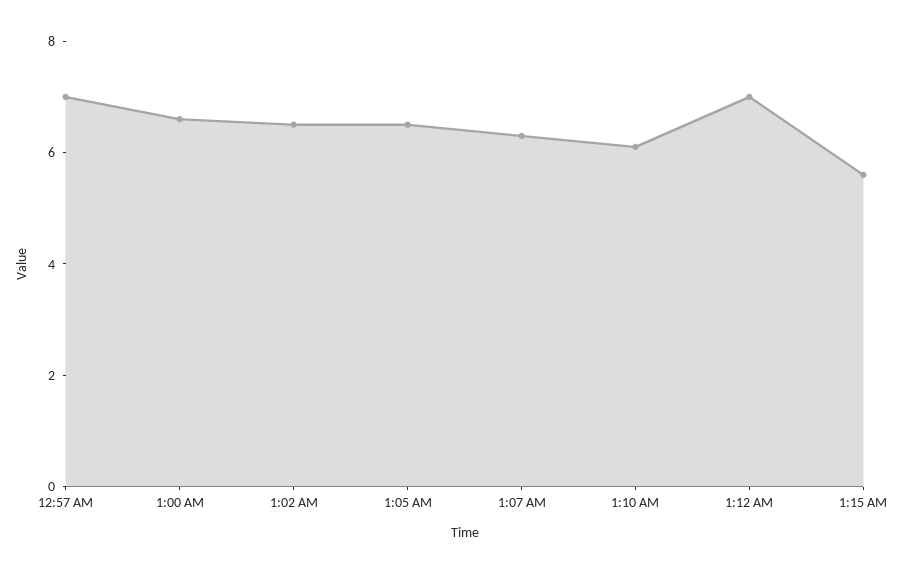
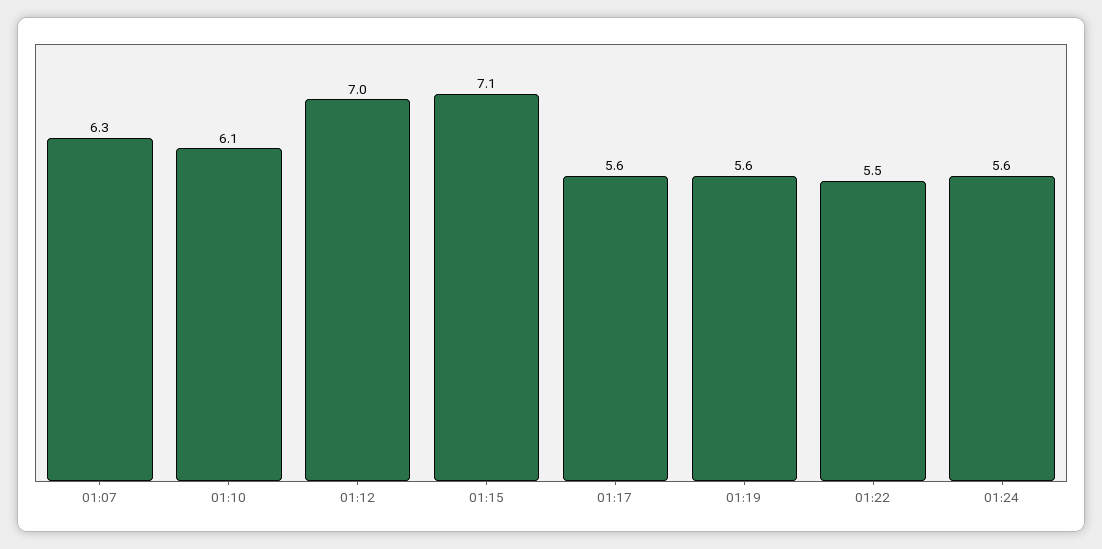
12:57 AM: 7 -> none
1:00 AM: 6.5 -> none
1:02 AM: 6.5 -> none
1:05 AM: 6.5 -> none
1:15 AM: 5.5 -> 7.1
01:17: none -> 5.6
01:19: none -> 5.6
01:22: none -> 5.5
01:24: none -> 5.6

